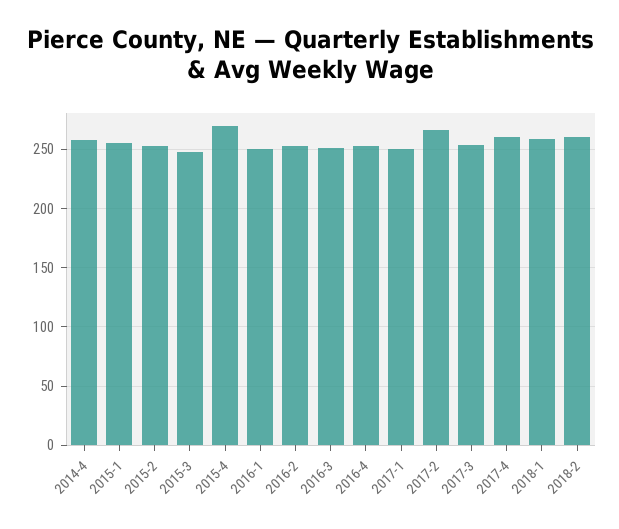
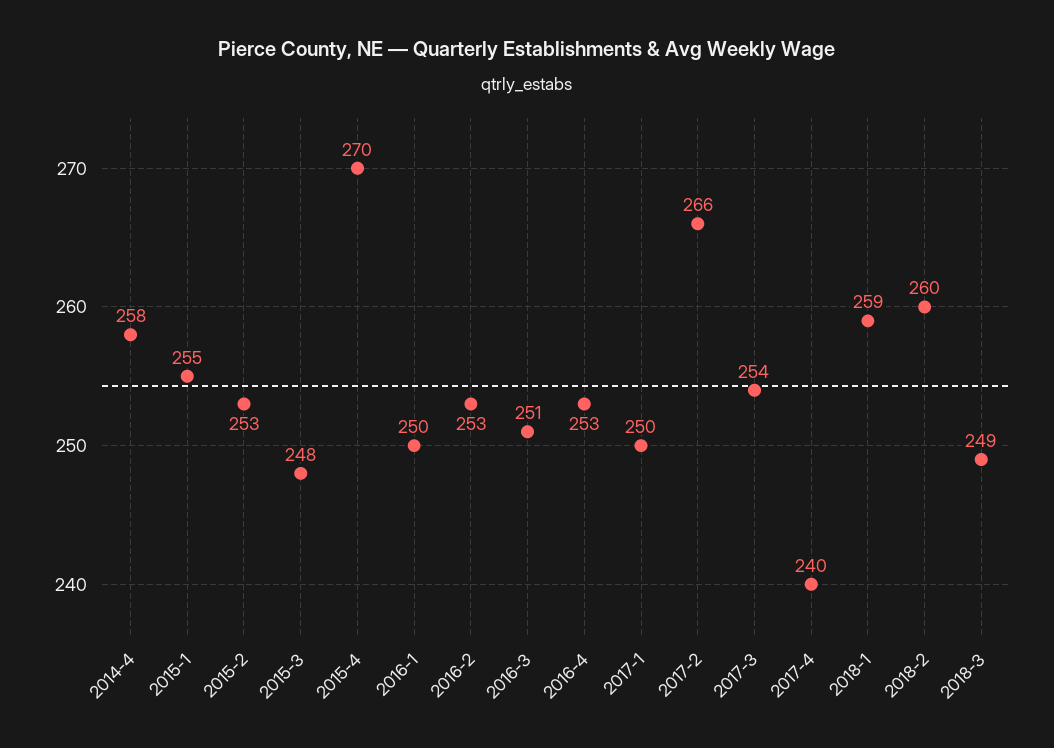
2017-4: 260 -> 240
2018-3: none -> 249

